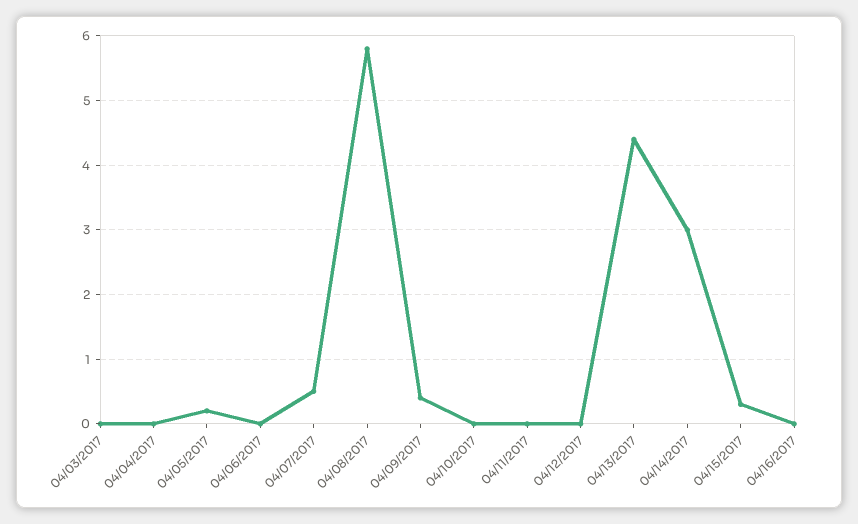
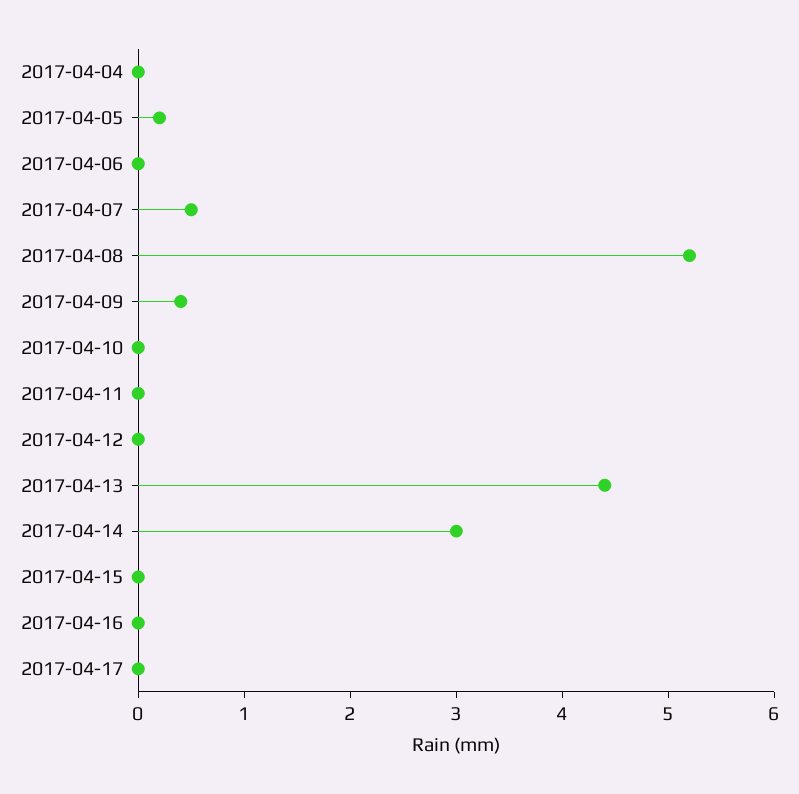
04/03/2017: 0 -> none
04/08/2017: 5.8 -> 5.2
04/15/2017: 0.3 -> 0
2017-04-17: none -> 0

